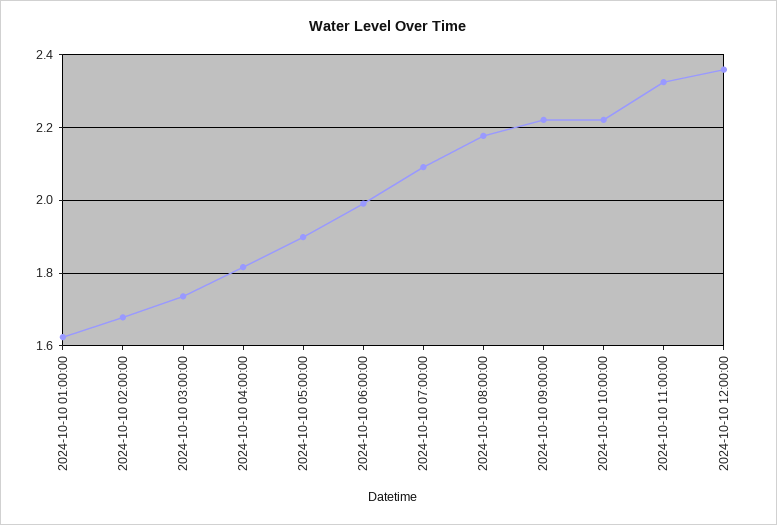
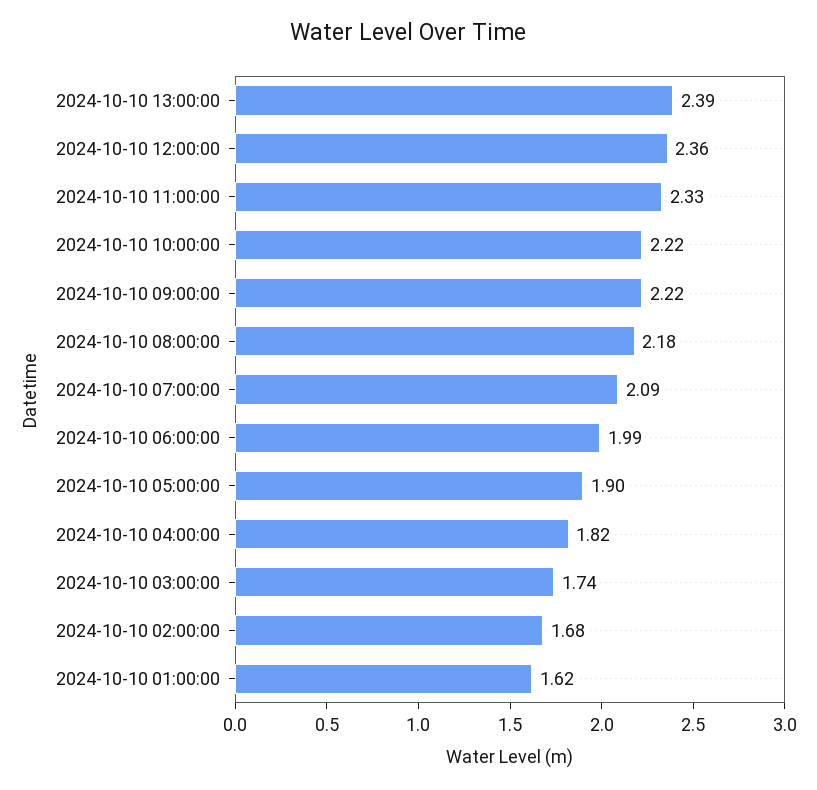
2024-10-10 13:00:00: none -> 2.39

